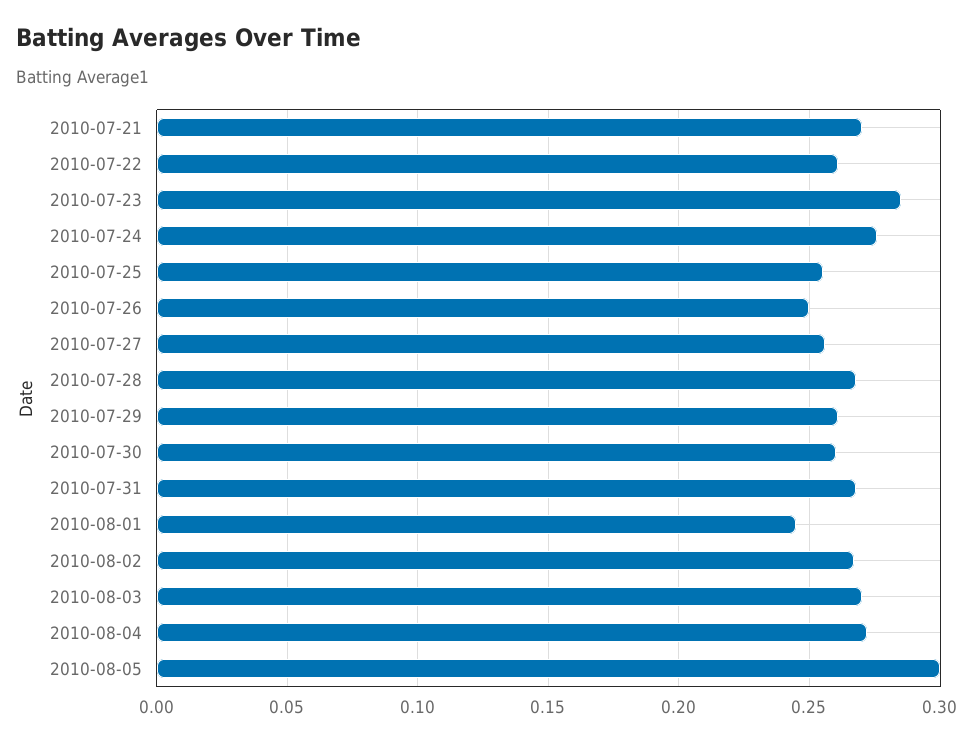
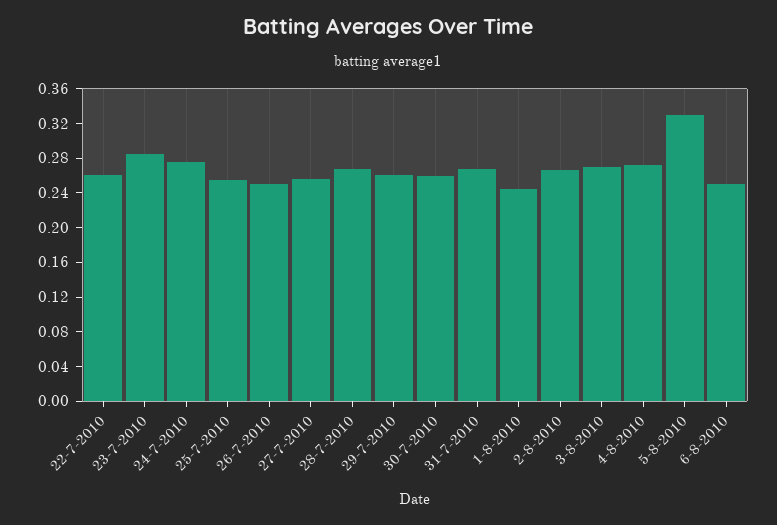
2010-07-21: 0.27 -> none
2010-08-05: 0.3 -> 0.33
6-8-2010: none -> 0.25

